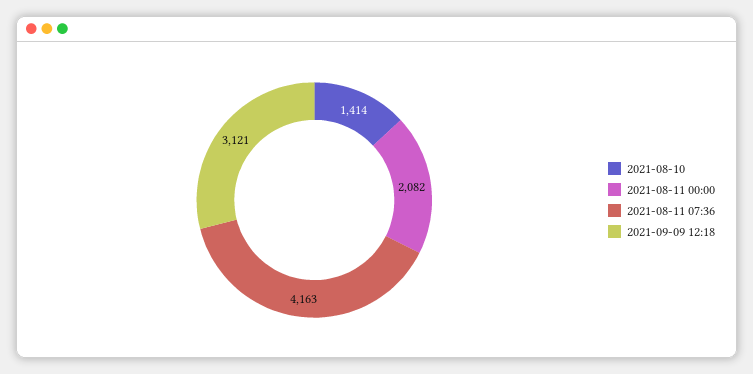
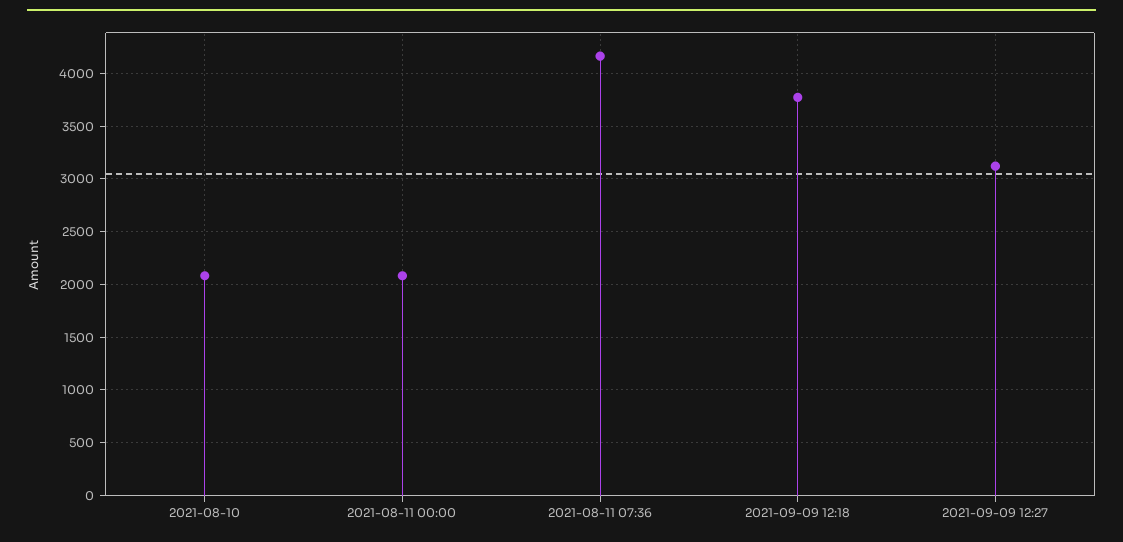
2021-08-10: 1414 -> 2100
2021-09-09 12:18: 3121 -> 3800
2021-09-09 12:27: none -> 3100

